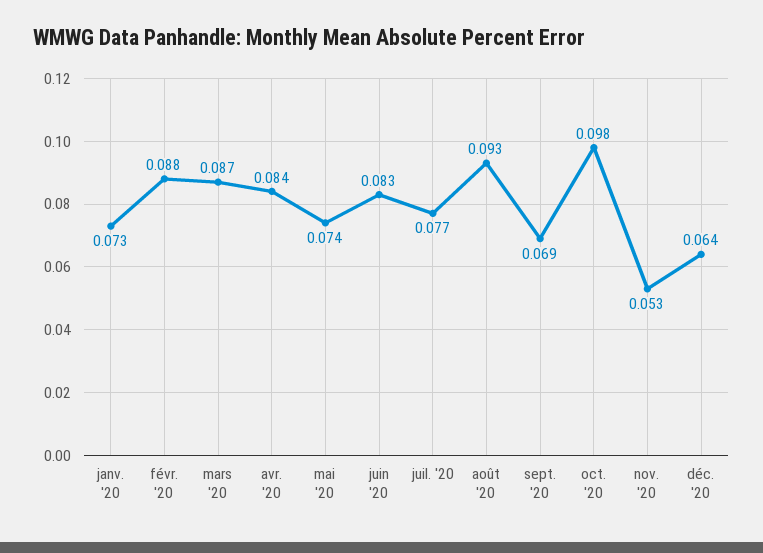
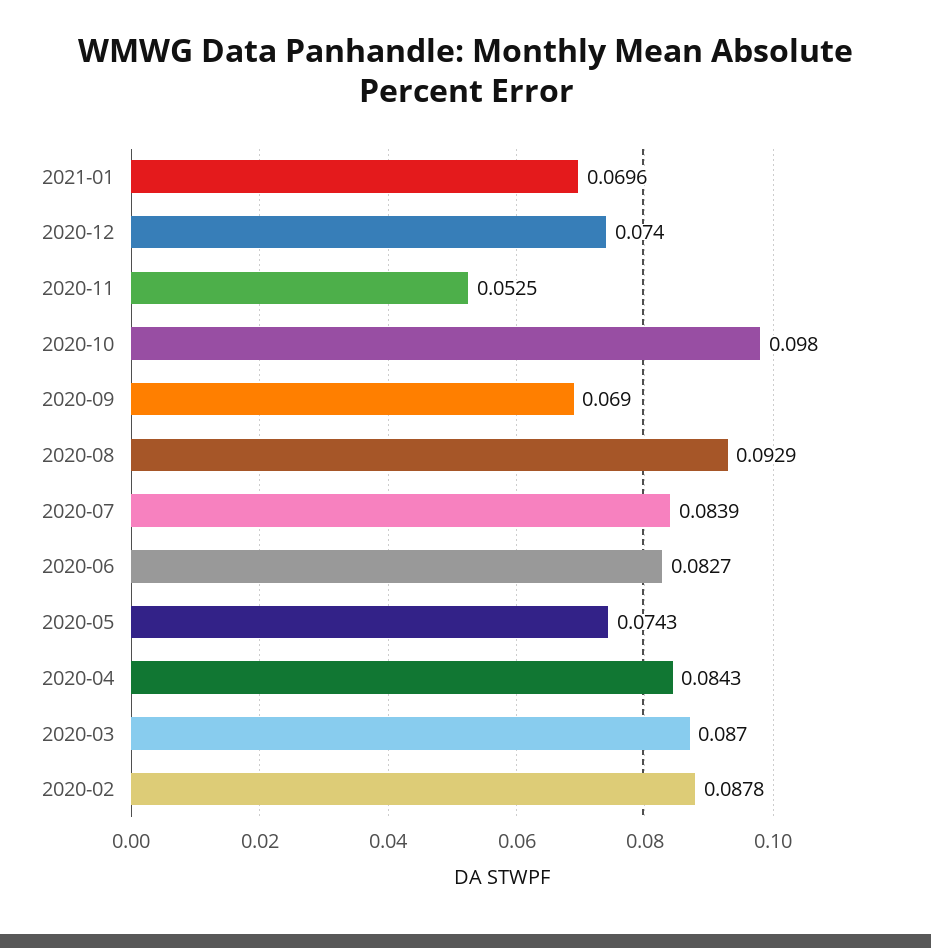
janv. '20: 0.073 -> none
juil. '20: 0.077 -> 0.0839
déc. '20: 0.064 -> 0.074
2021-01: none -> 0.0696

